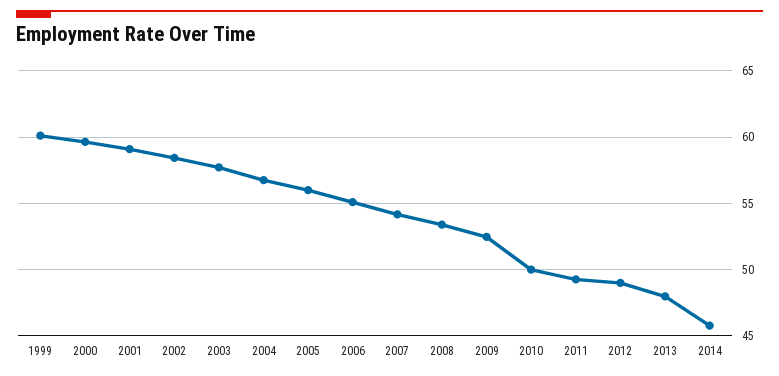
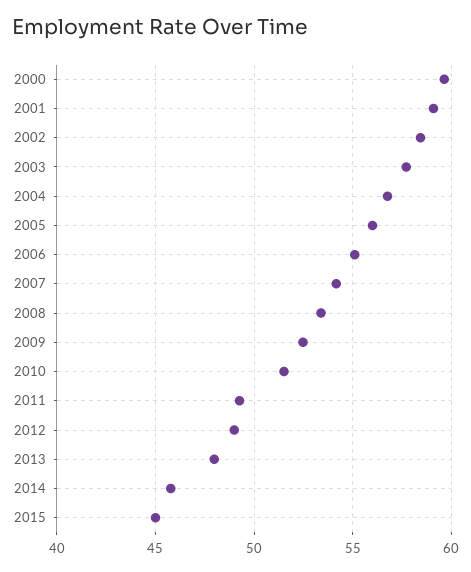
1999: 60 -> none
2010: 50 -> 51.5
2015: none -> 45

